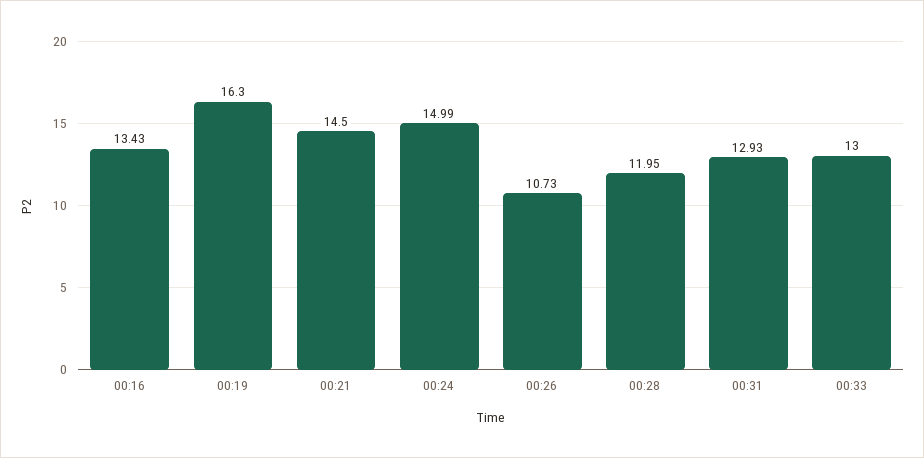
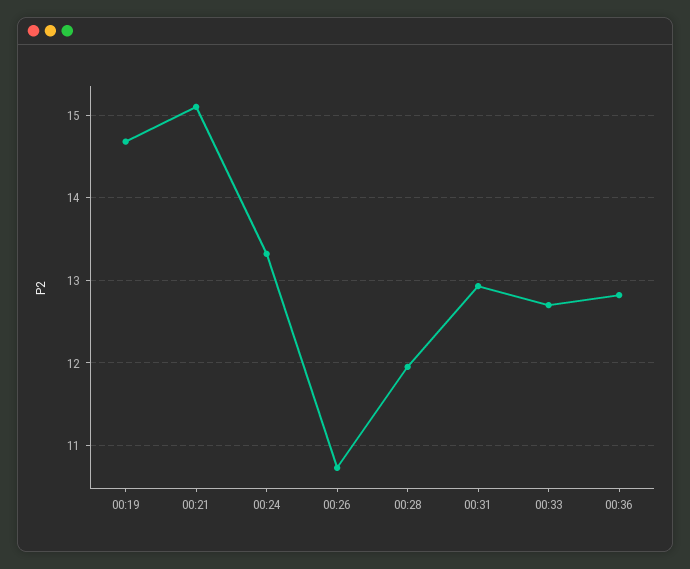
00:16: 13.43 -> none
00:19: 16.3 -> 14.7
00:21: 14.5 -> 15.1
00:24: 14.99 -> 13.3
00:33: 13 -> 12.7
00:36: none -> 12.8

